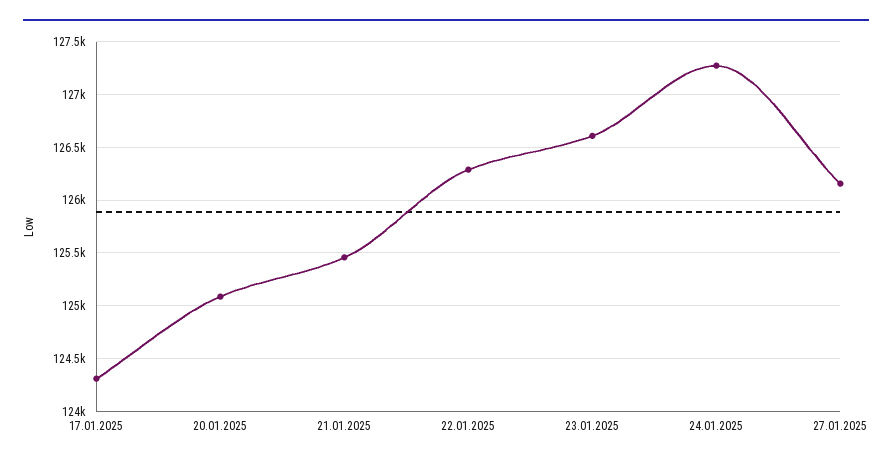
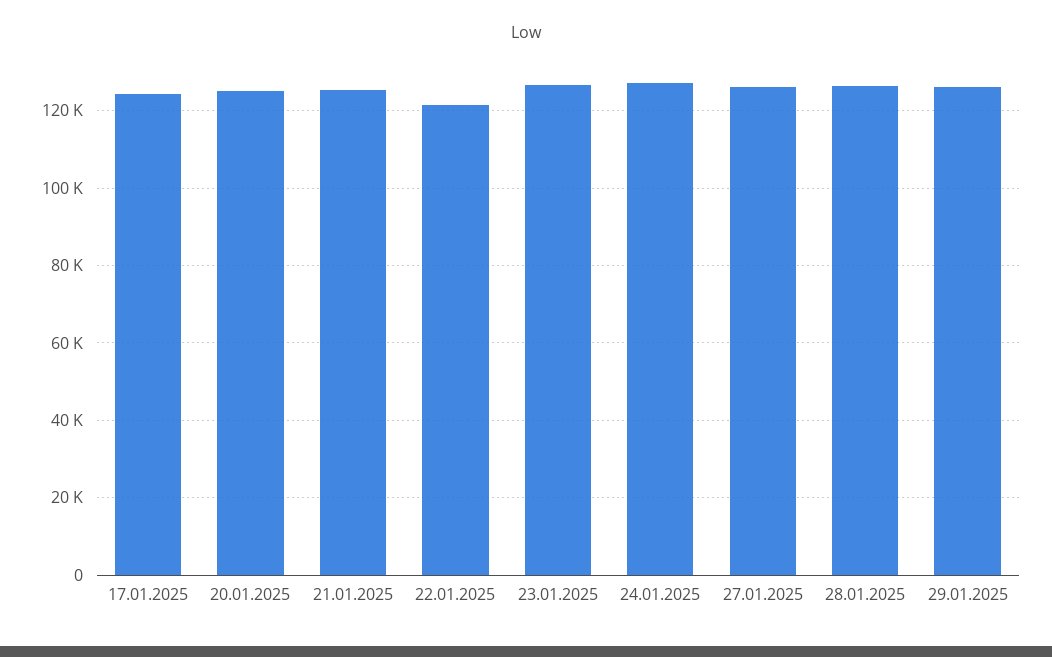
22.01.2025: 126300 -> 122000
28.01.2025: none -> 126000
29.01.2025: none -> 126000

